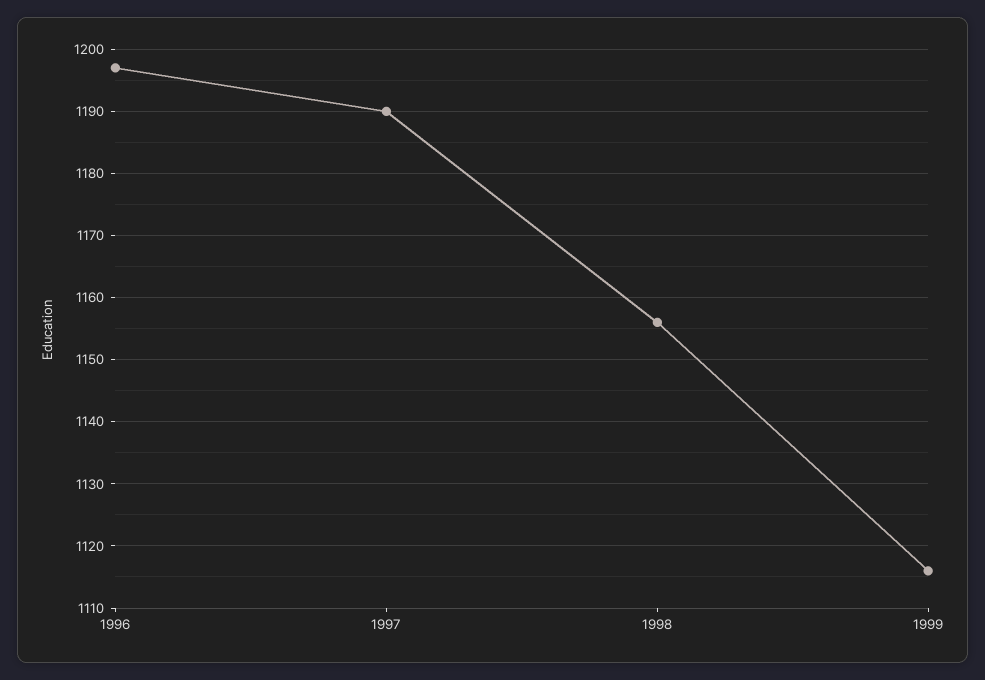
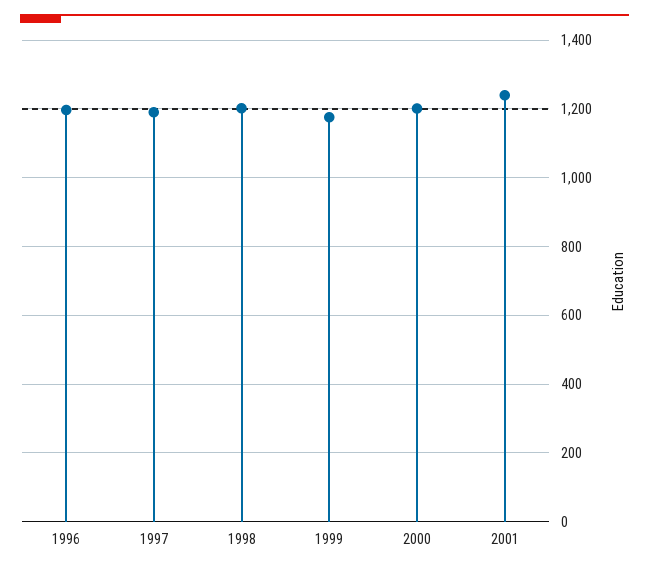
1998: 1156 -> 1200
1999: 1116 -> 1180
2000: none -> 1200
2001: none -> 1240

